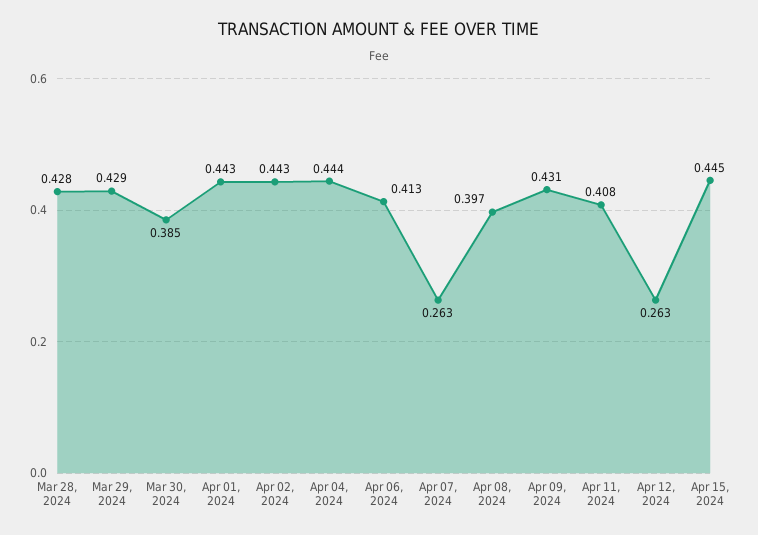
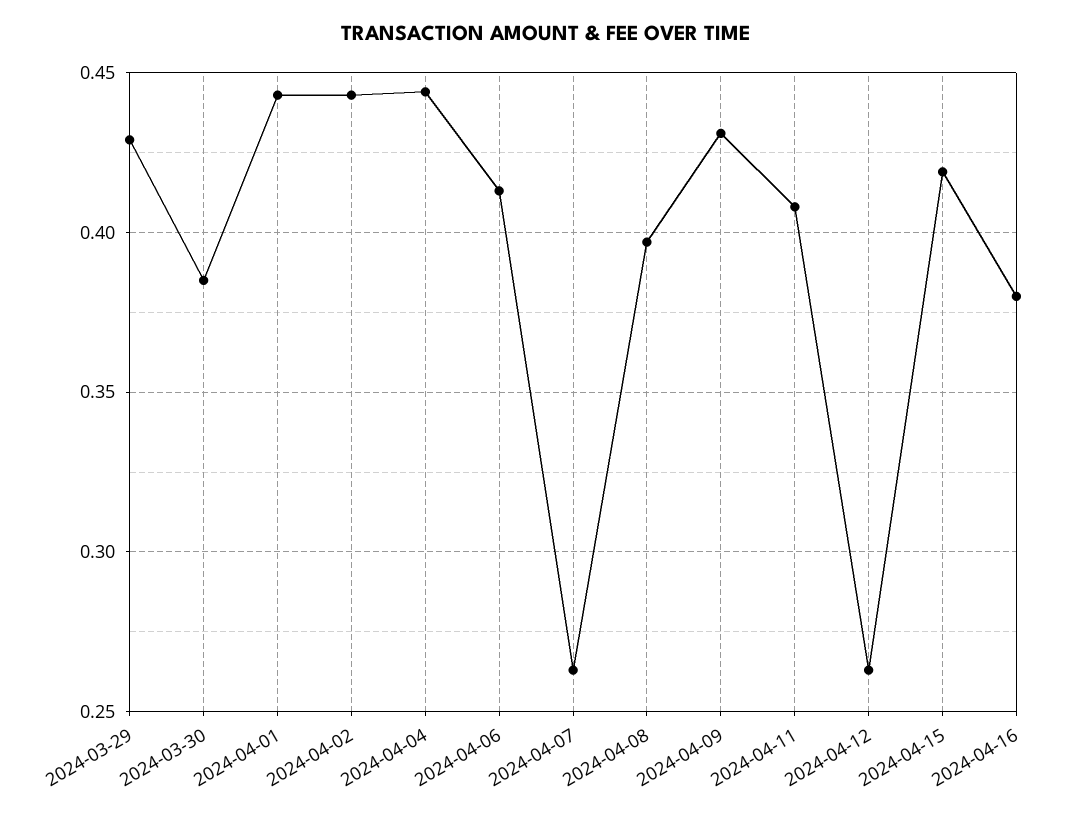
Mar 28, 2024: 0.428 -> none
Apr 15, 2024: 0.445 -> 0.42
2024-04-16: none -> 0.38

